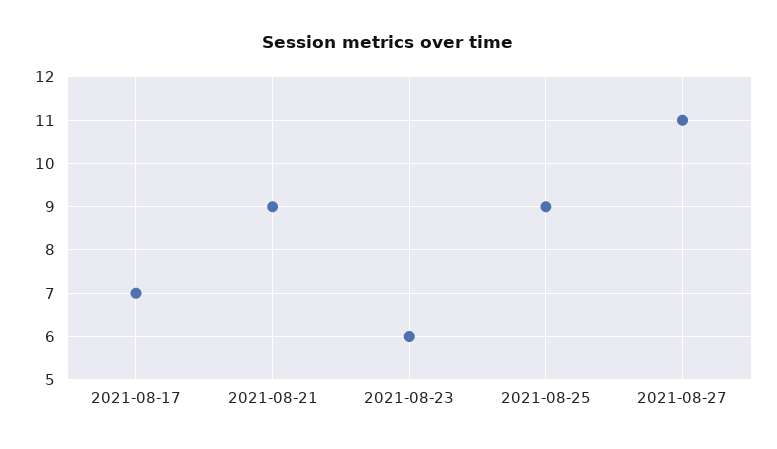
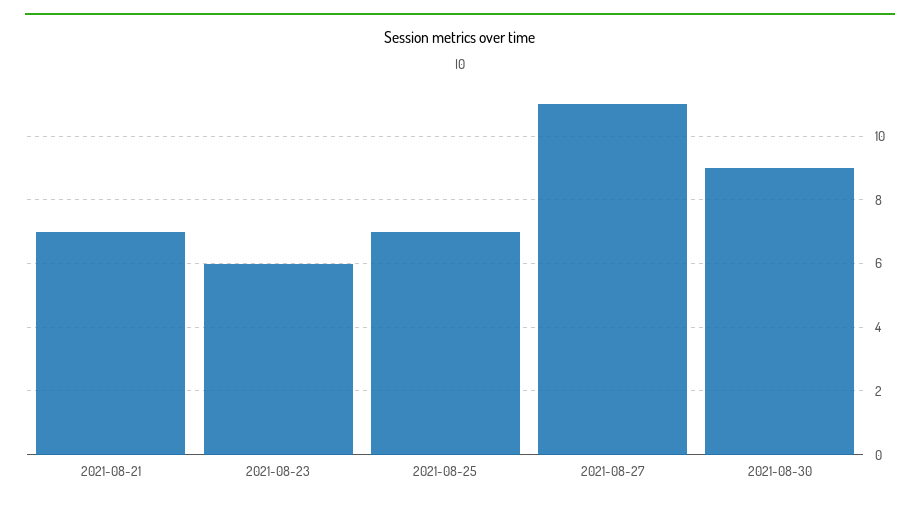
2021-08-17: 7 -> none
2021-08-21: 9 -> 7
2021-08-25: 9 -> 7
2021-08-30: none -> 9

